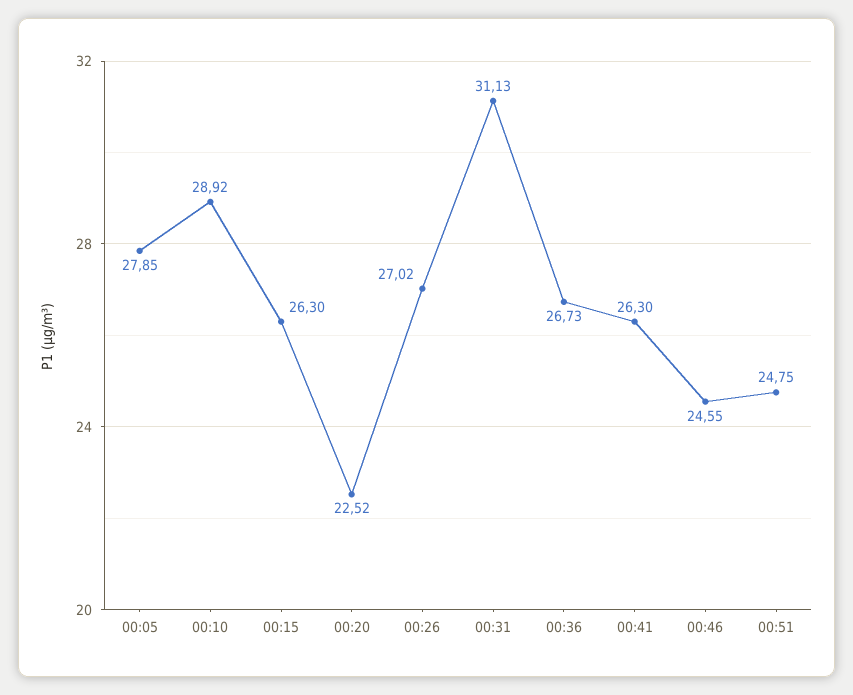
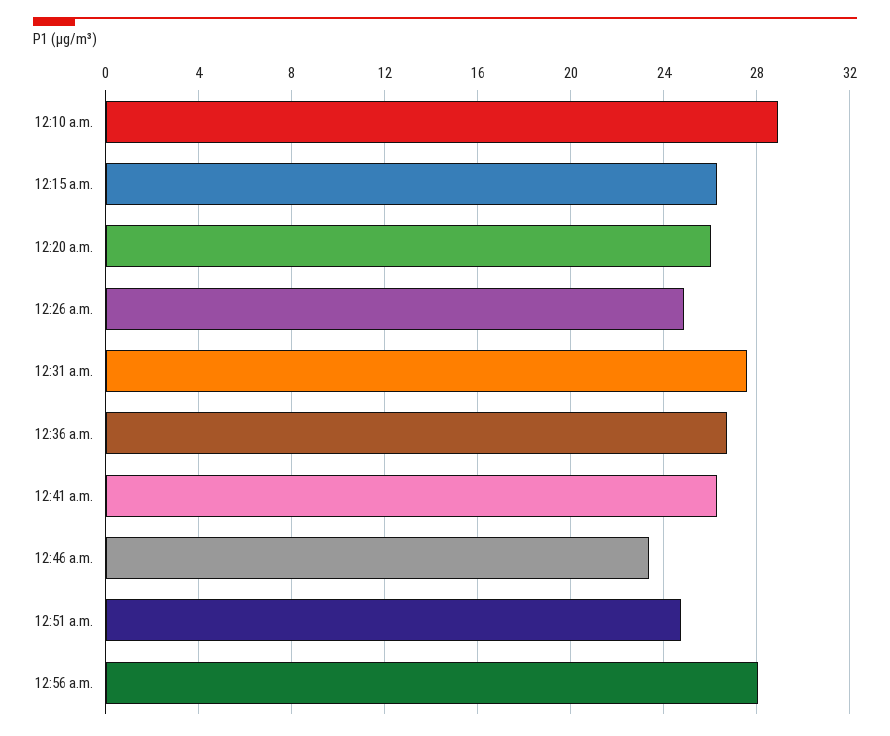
00:05: 27.85 -> none
00:20: 22.52 -> 26
00:26: 27.02 -> 25
00:31: 31.13 -> 27.5
00:46: 24.55 -> 23.5
12:56 a.m.: none -> 28

